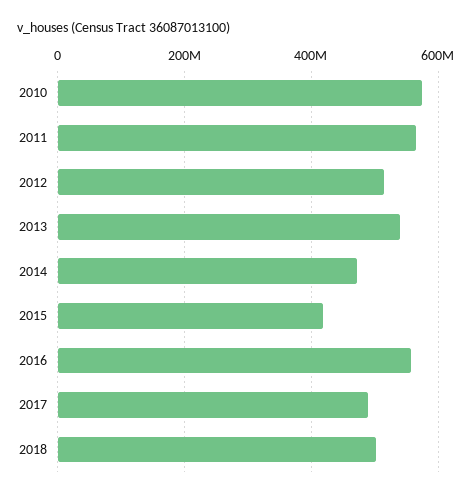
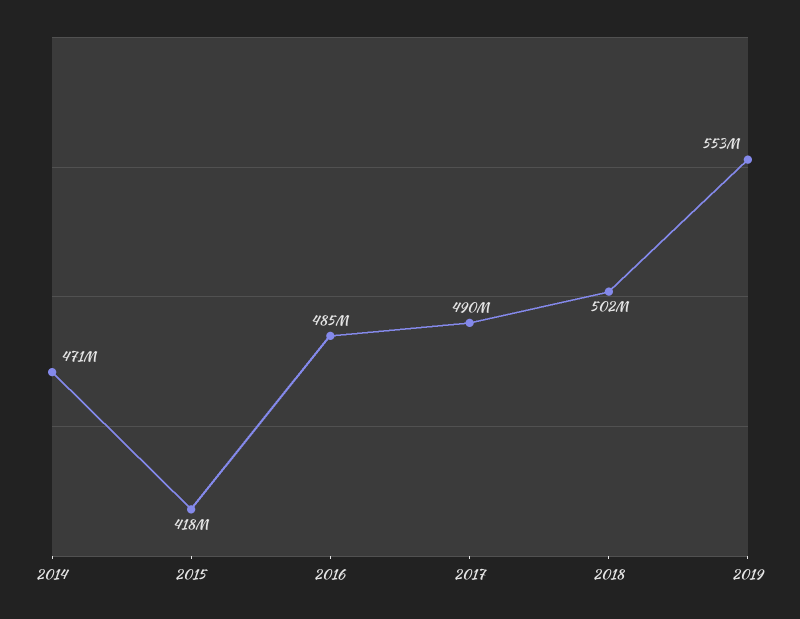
2010: 580000000 -> none
2011: 560000000 -> none
2012: 520000000 -> none
2013: 540000000 -> none
2016: 560000000 -> 485000000
2019: none -> 553000000

